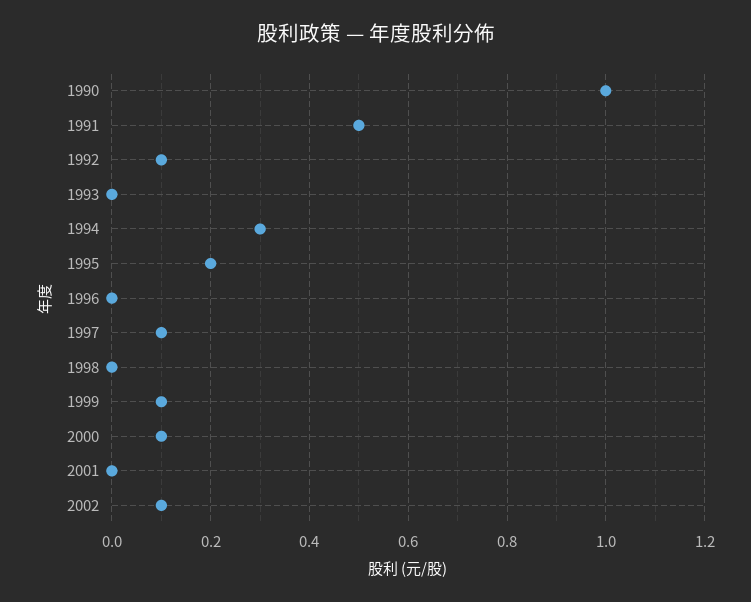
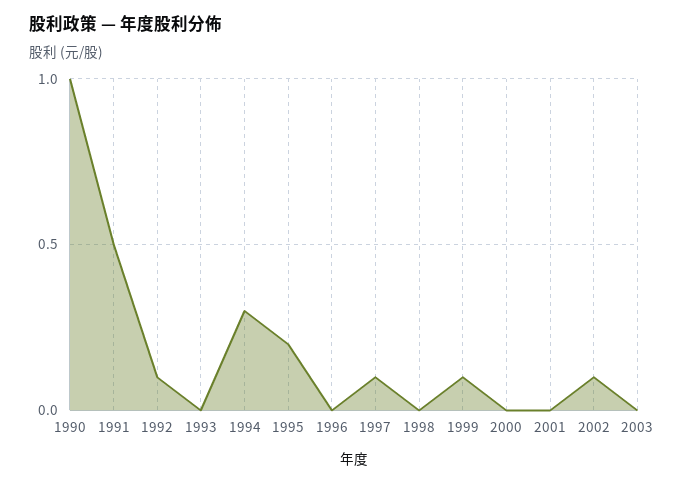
2000: 0.1 -> 0
2003: none -> 0

